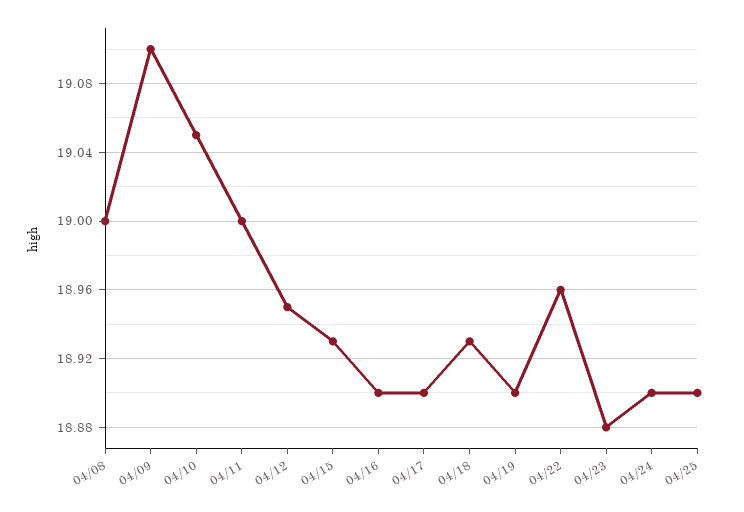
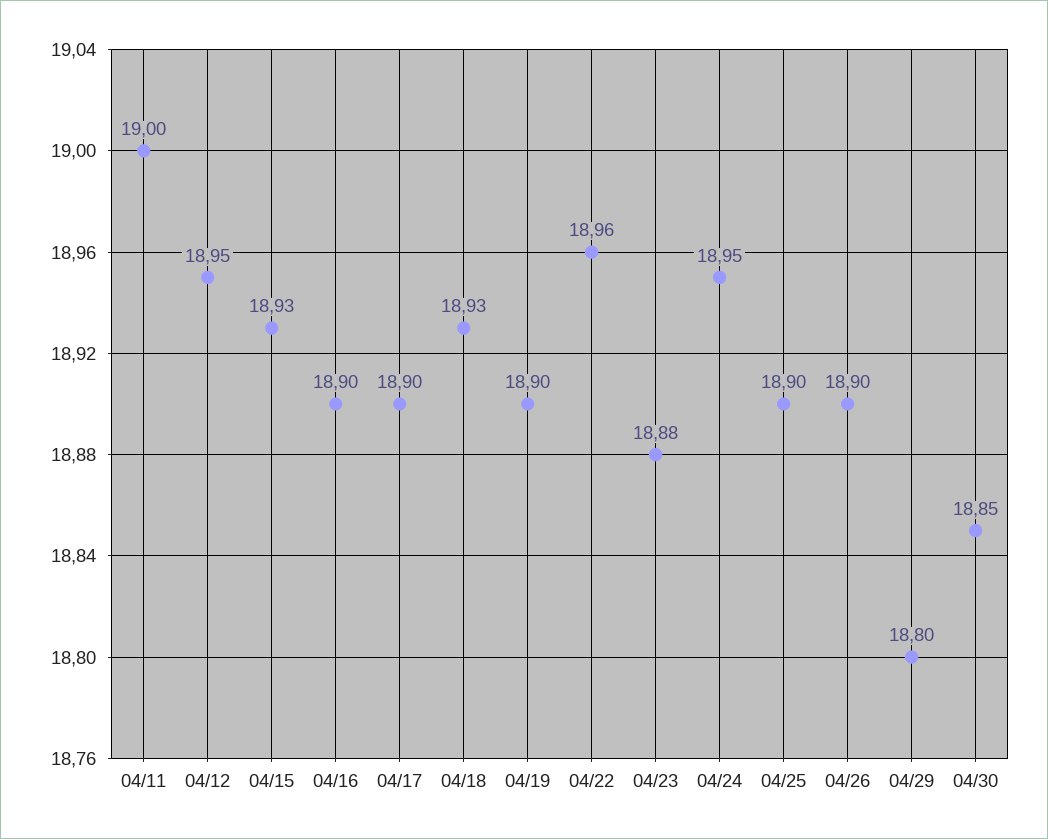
04/08: 19 -> none
04/09: 19.1 -> none
04/10: 19.05 -> none
04/24: 18.9 -> 18.95
04/26: none -> 18.9
04/29: none -> 18.8
04/30: none -> 18.85

